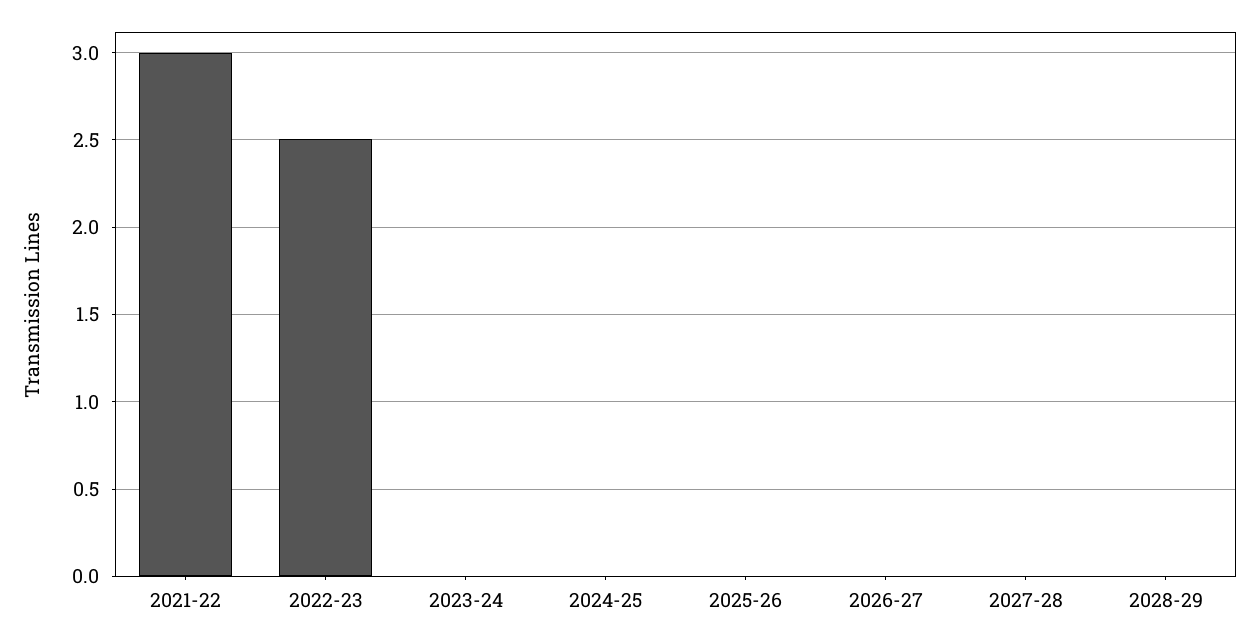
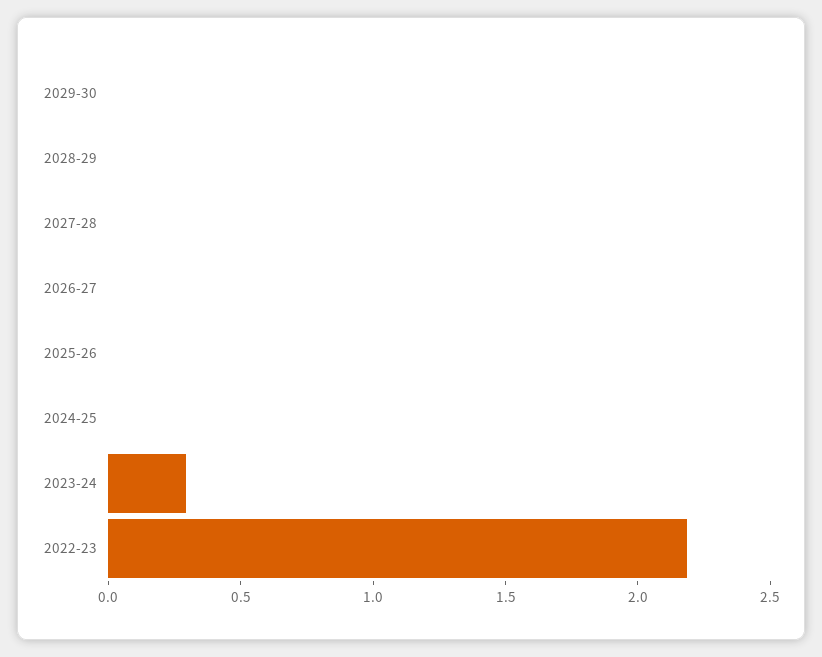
2021-22: 3 -> none
2022-23: 2.5 -> 2.2
2023-24: 0 -> 0.3
2029-30: none -> 0

